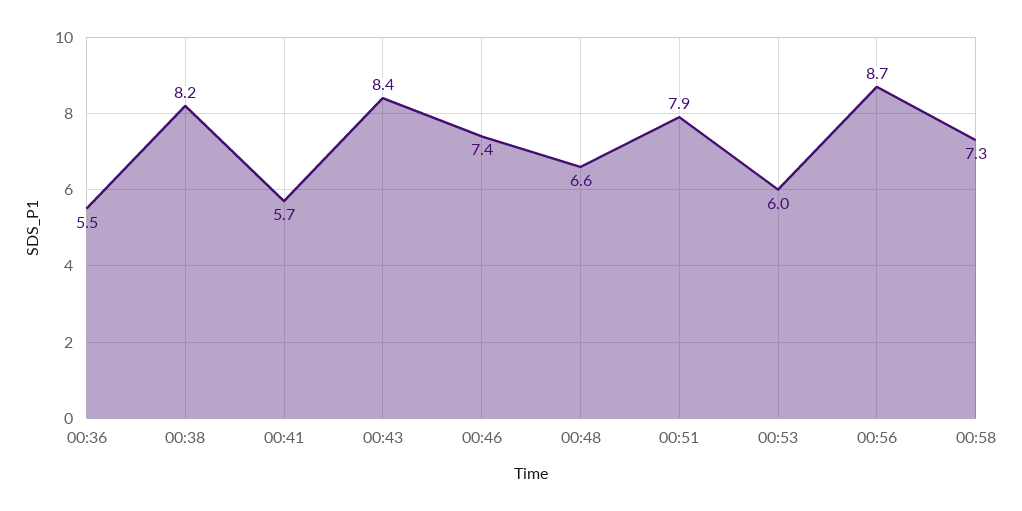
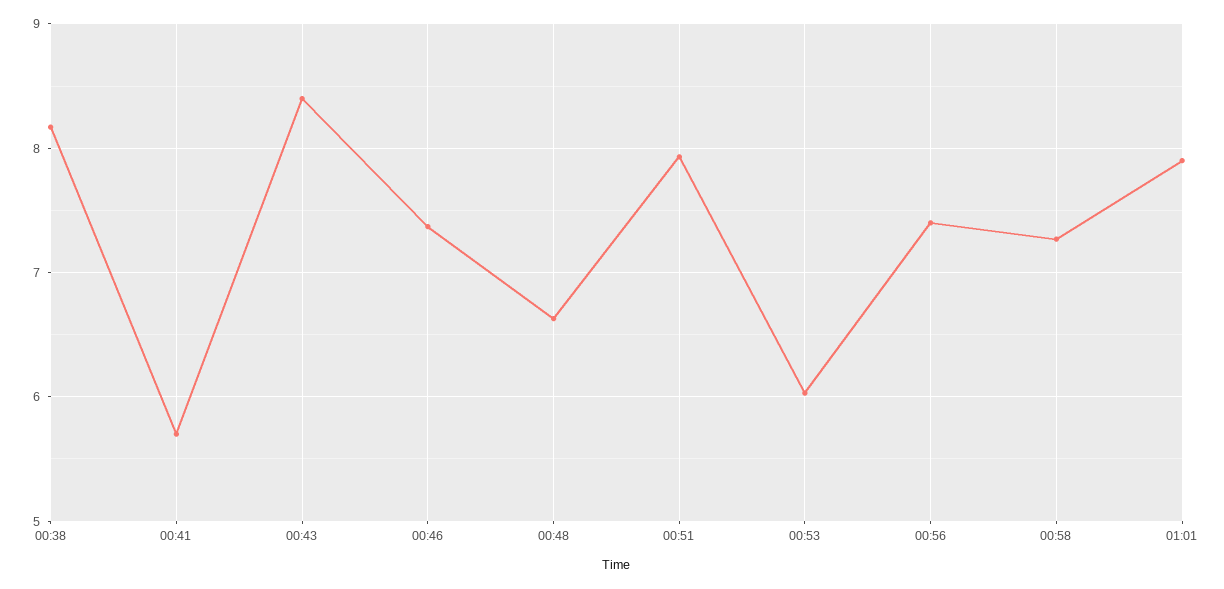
00:36: 5.5 -> none
00:56: 8.7 -> 7.4
01:01: none -> 7.9

